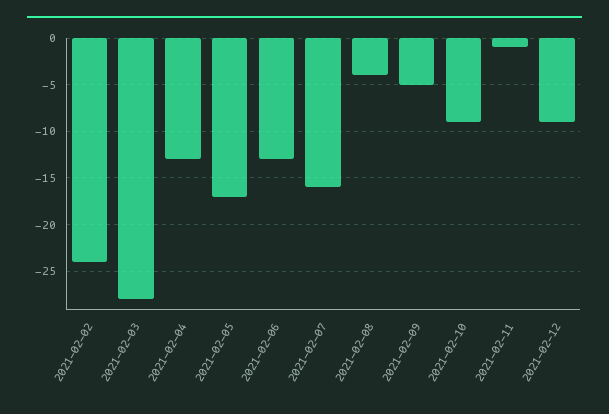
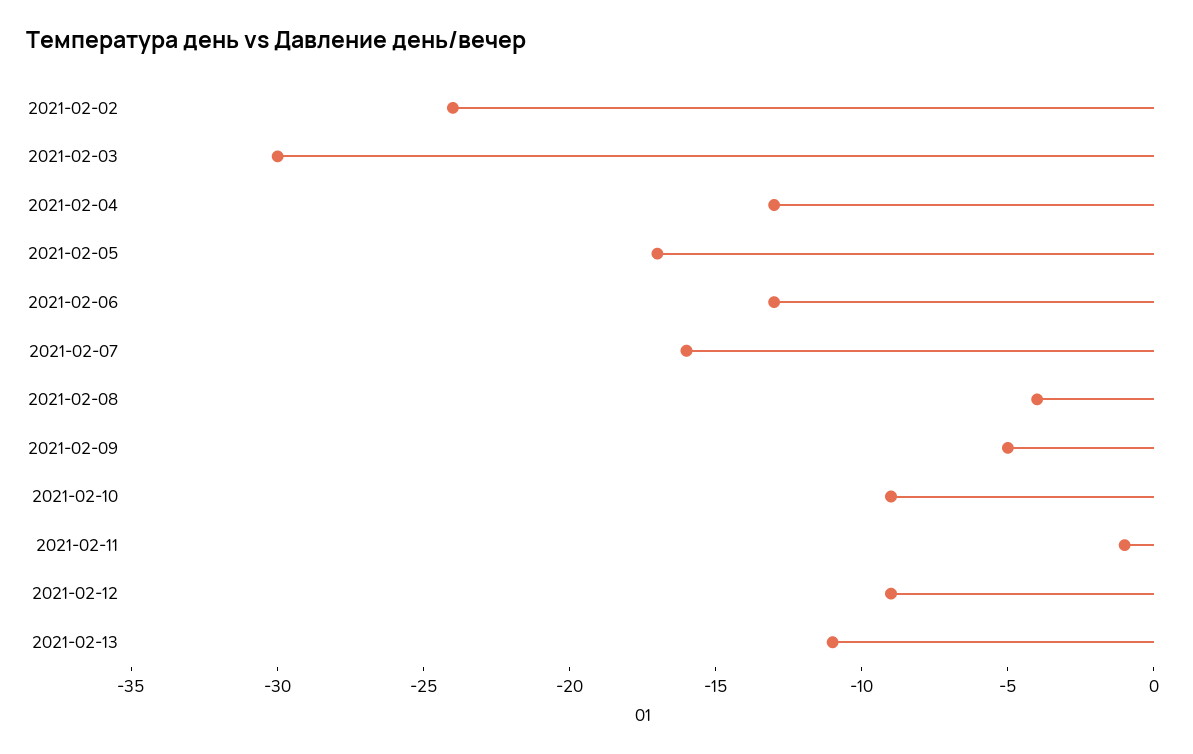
2021-02-03: -28 -> -30
2021-02-13: none -> -11

